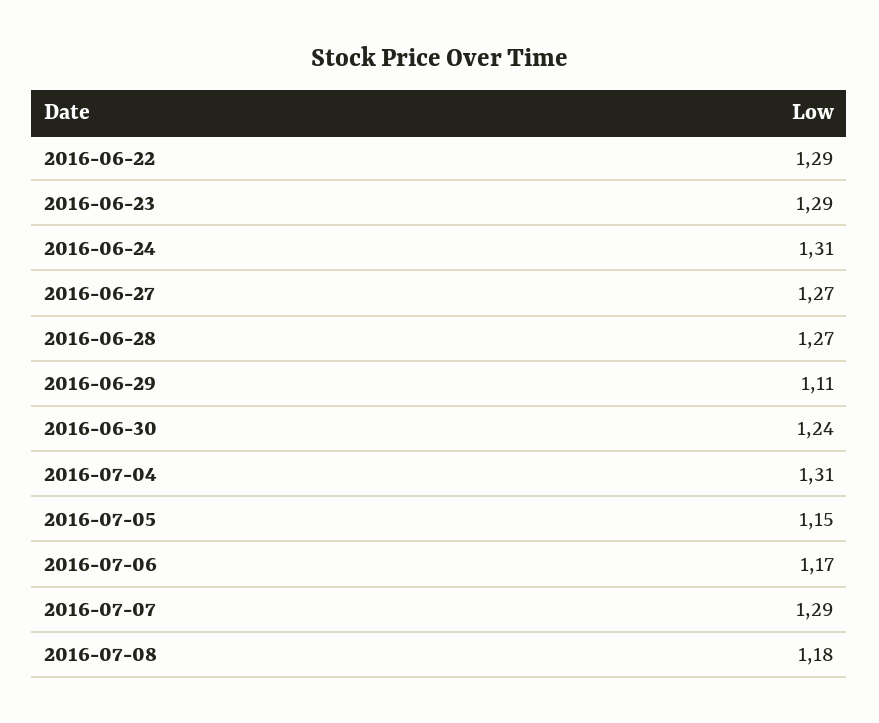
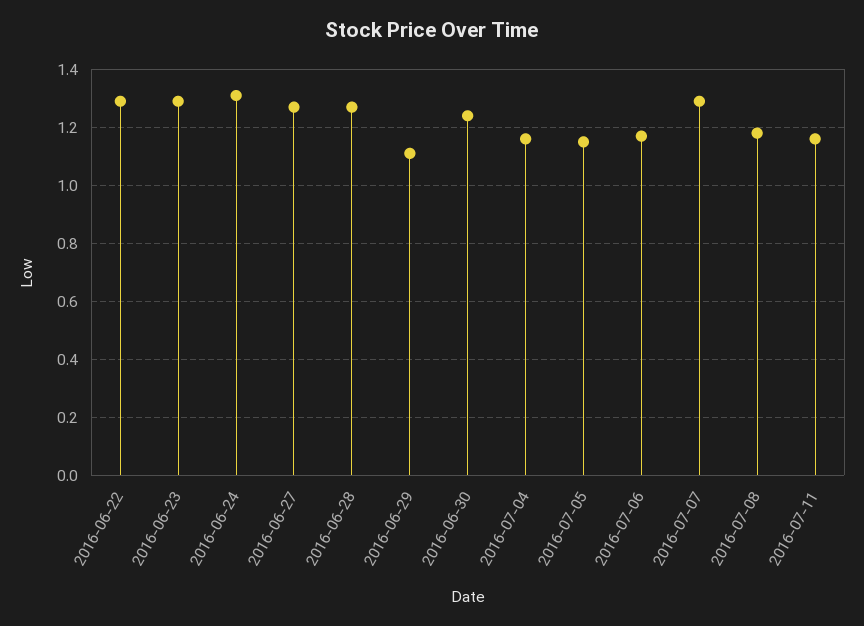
2016-07-04: 1.31 -> 1.15
2016-07-11: none -> 1.15

